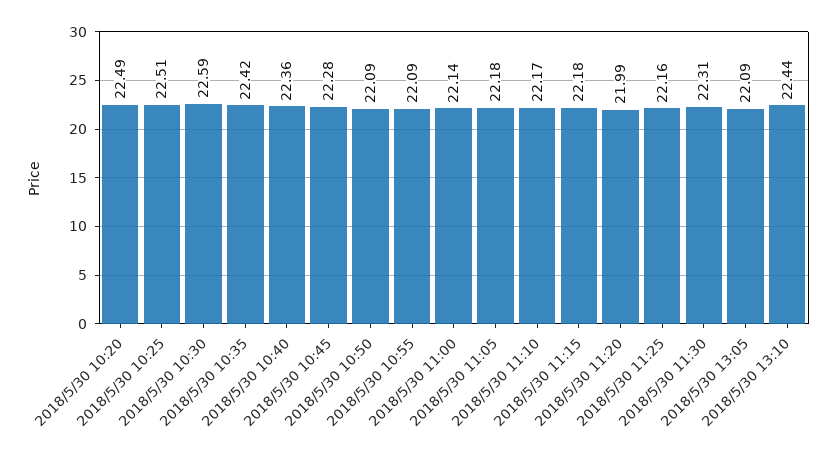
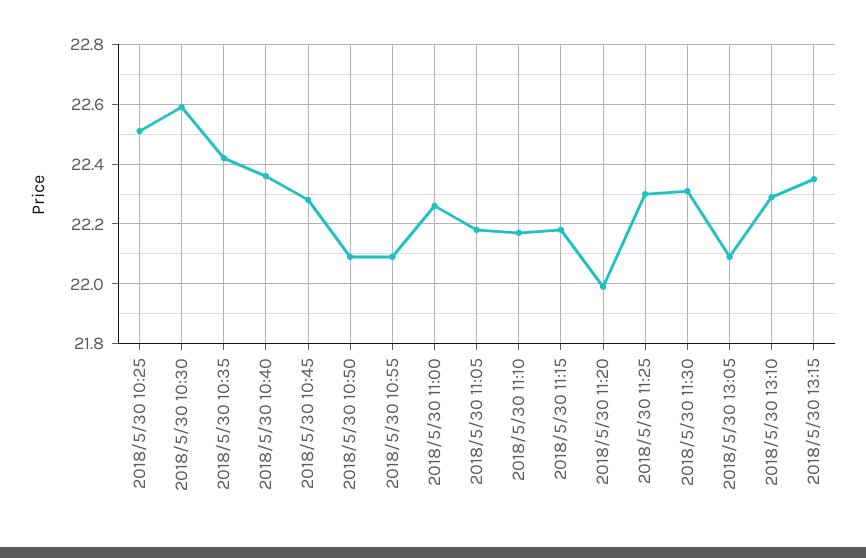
2018/5/30 10:20: 22.49 -> none
2018/5/30 11:00: 22.14 -> 22.25
2018/5/30 11:25: 22.16 -> 22.3
2018/5/30 13:10: 22.44 -> 22.3
2018/5/30 13:15: none -> 22.35

